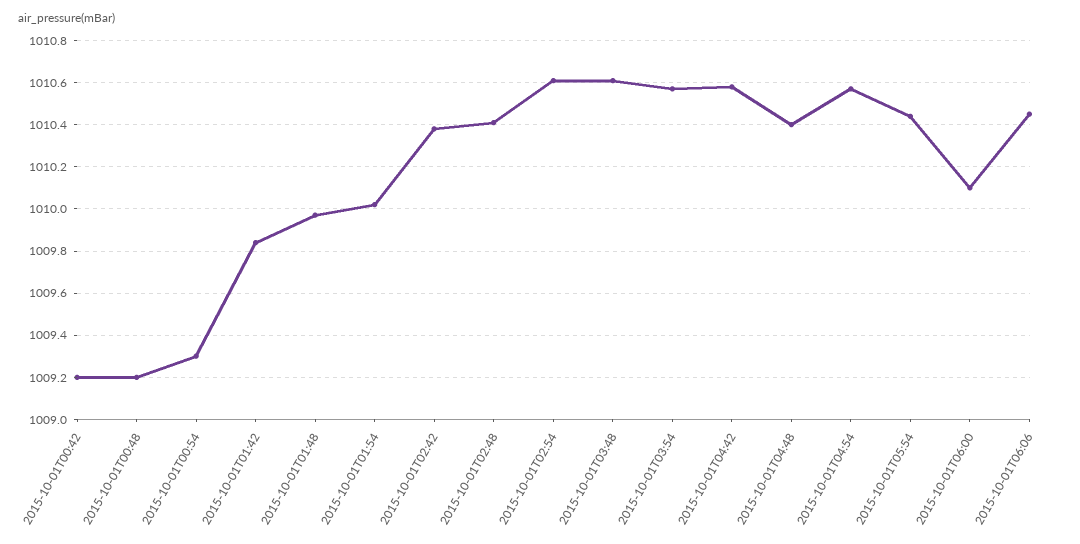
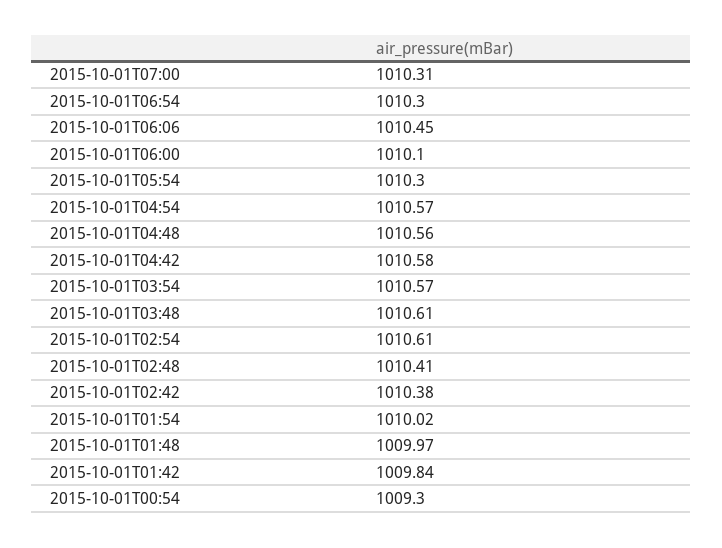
2015-10-01T00:42: 1009.2 -> none
2015-10-01T00:48: 1009.2 -> none
2015-10-01T04:48: 1010.4 -> 1010.56
2015-10-01T05:54: 1010.45 -> 1010.3
2015-10-01T07:00: none -> 1010.31
2015-10-01T06:54: none -> 1010.3

